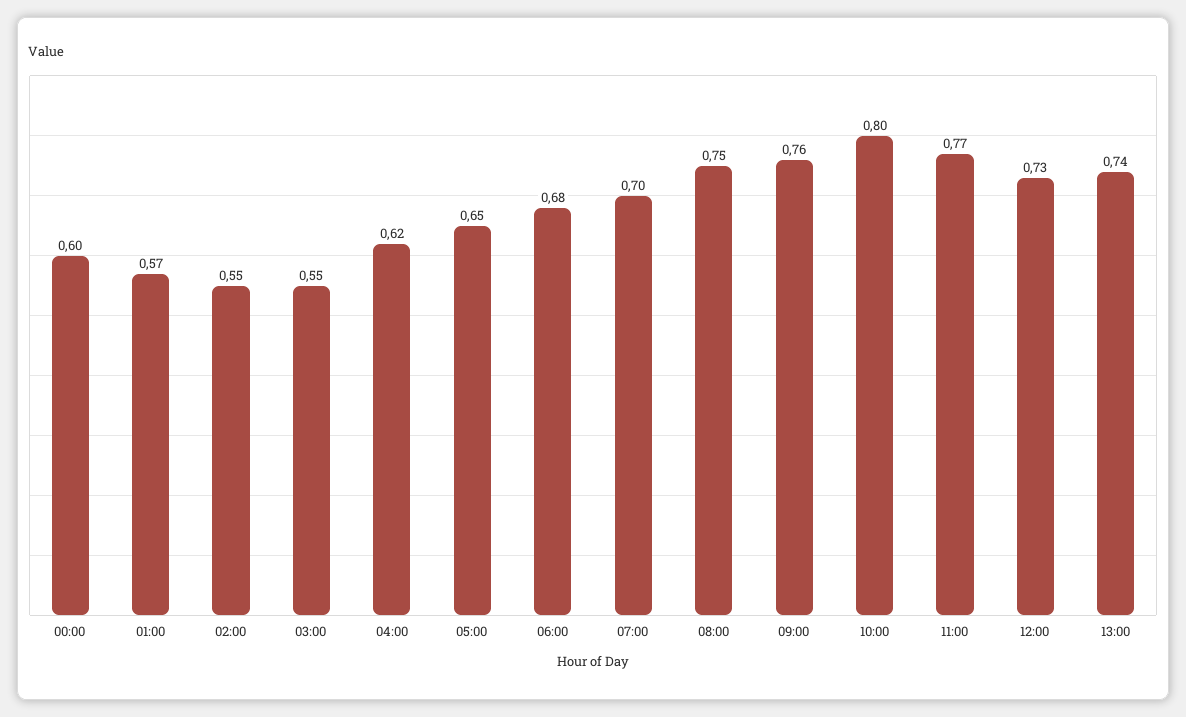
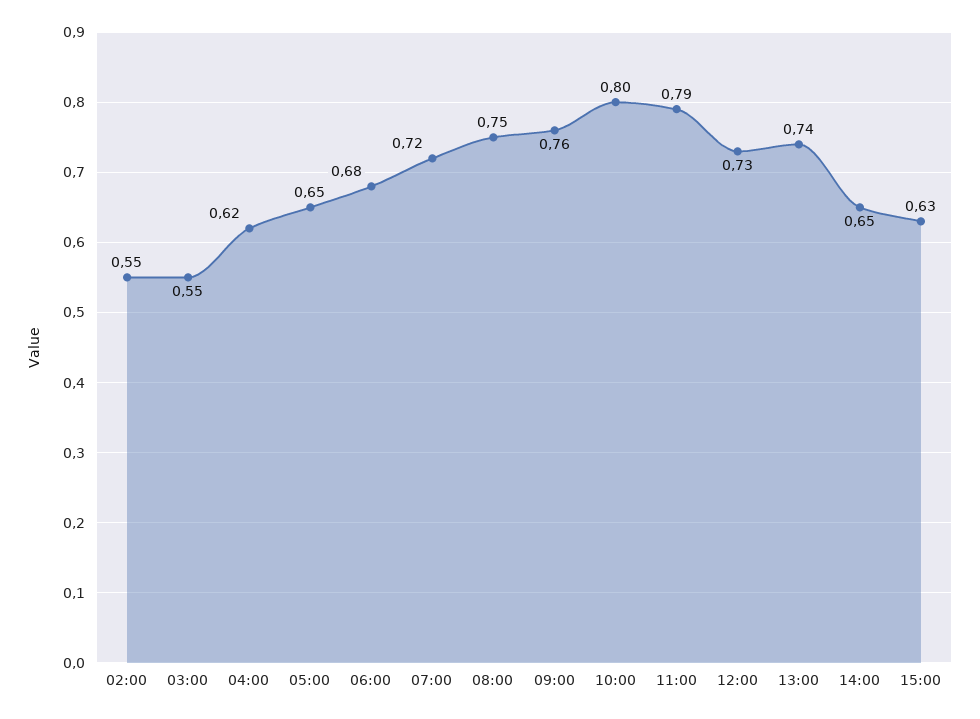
00:00: 0.6 -> none
01:00: 0.57 -> none
07:00: 0.7 -> 0.72
11:00: 0.77 -> 0.79
14:00: none -> 0.65
15:00: none -> 0.63

